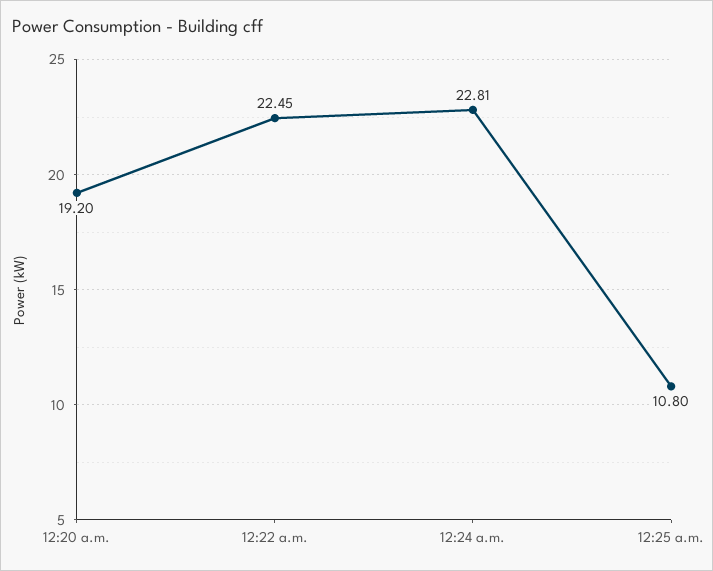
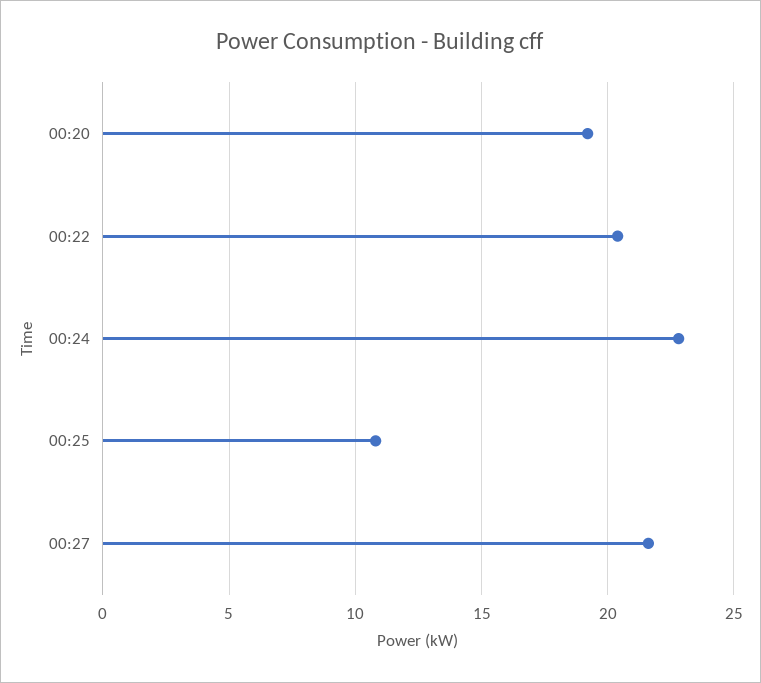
12:22 a.m.: 22.45 -> 20.5
00:27: none -> 21.5

